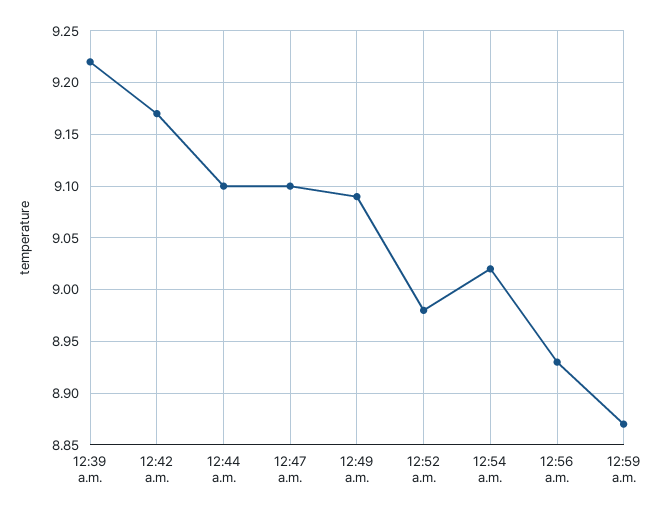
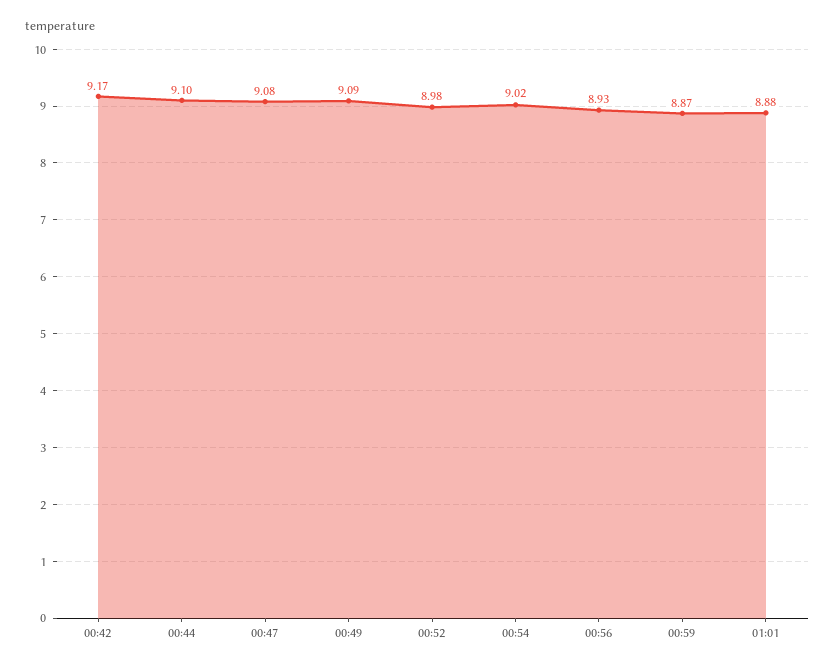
12:39 a.m.: 9.22 -> none
12:47 a.m.: 9.1 -> 9.08
01:01: none -> 8.88

